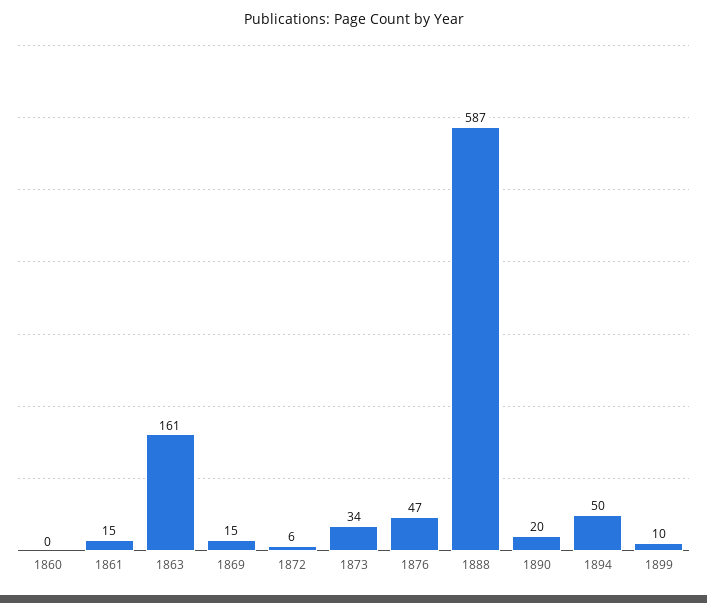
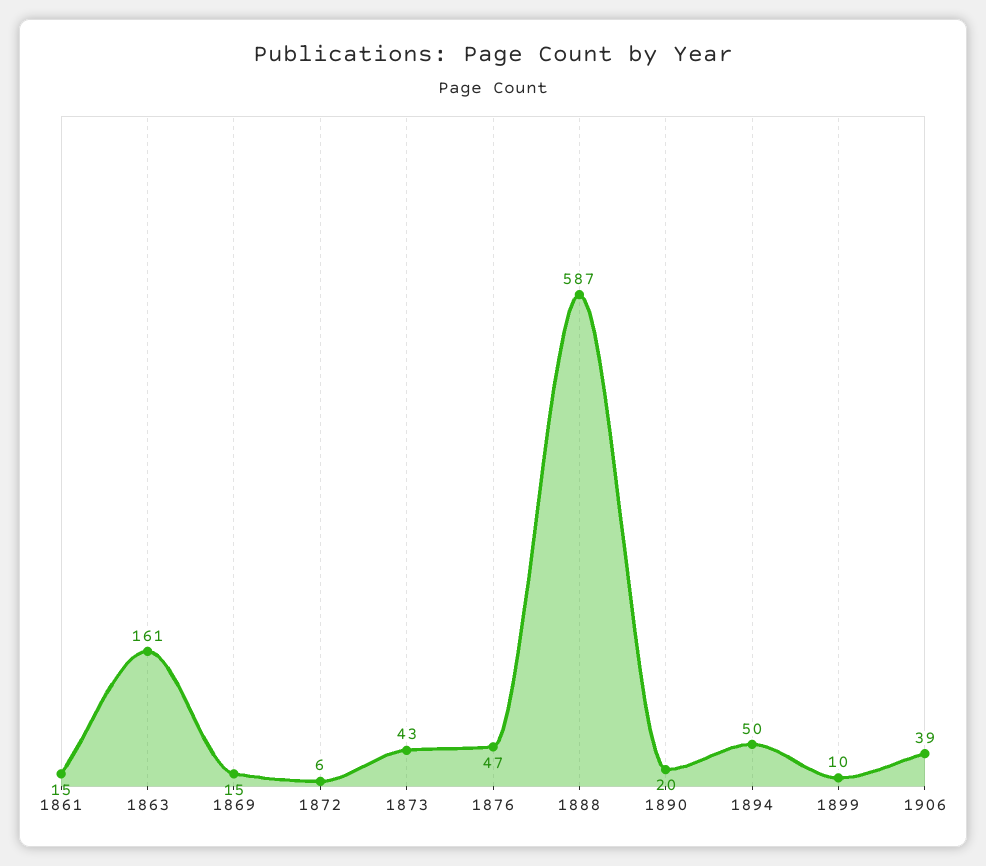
1860: 0 -> none
1873: 34 -> 43
1906: none -> 39

